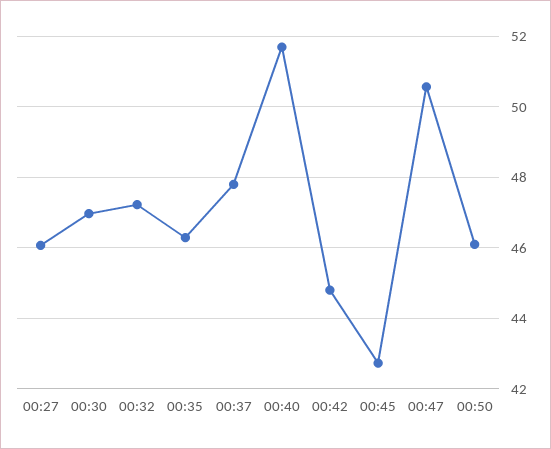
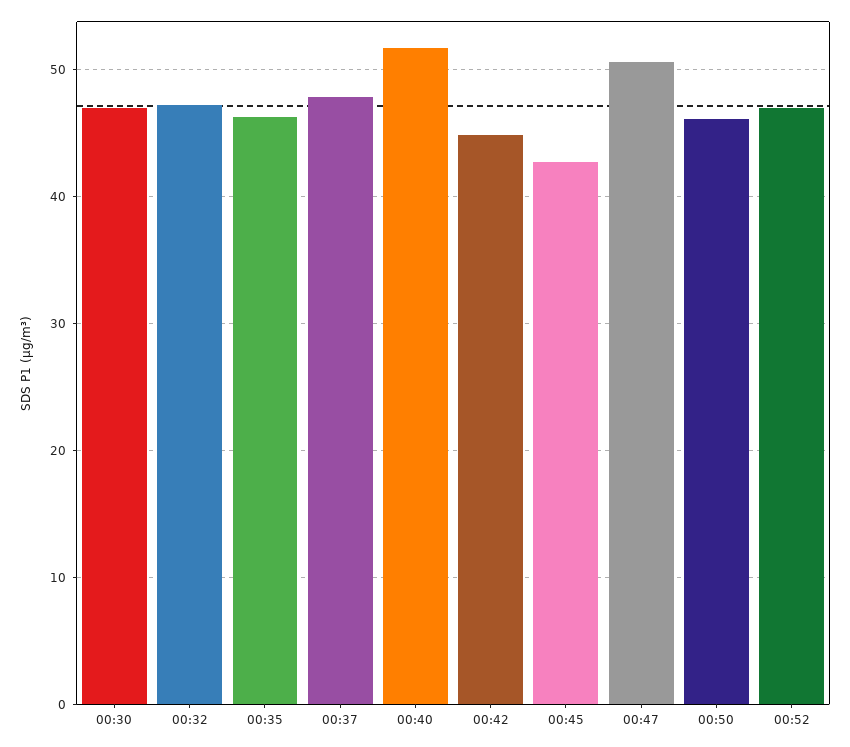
00:27: 46 -> none
00:52: none -> 47

